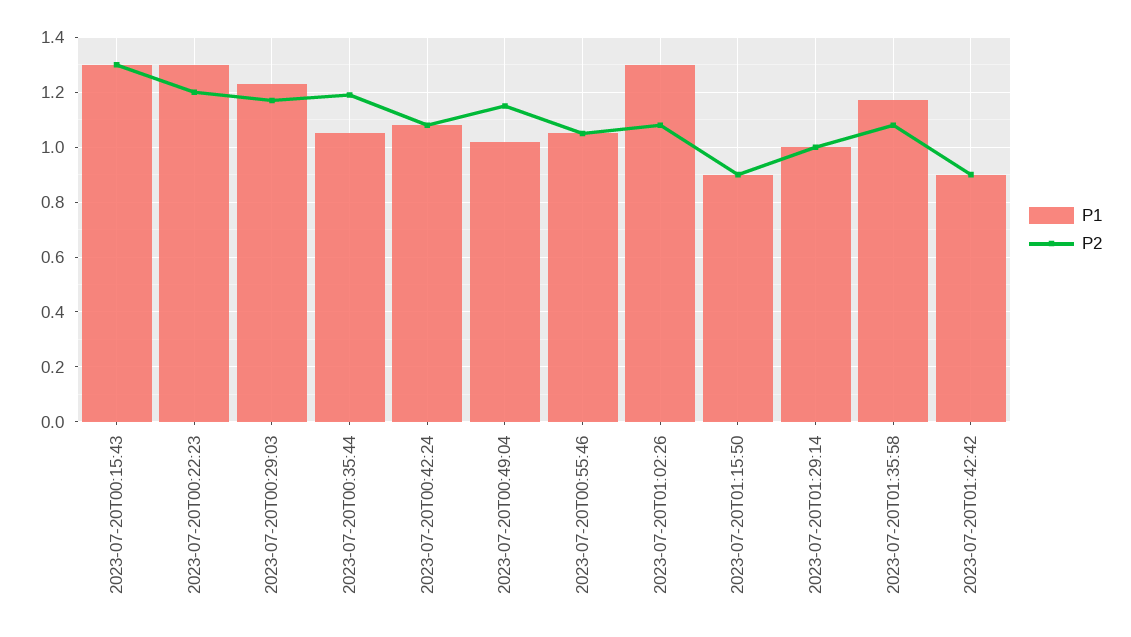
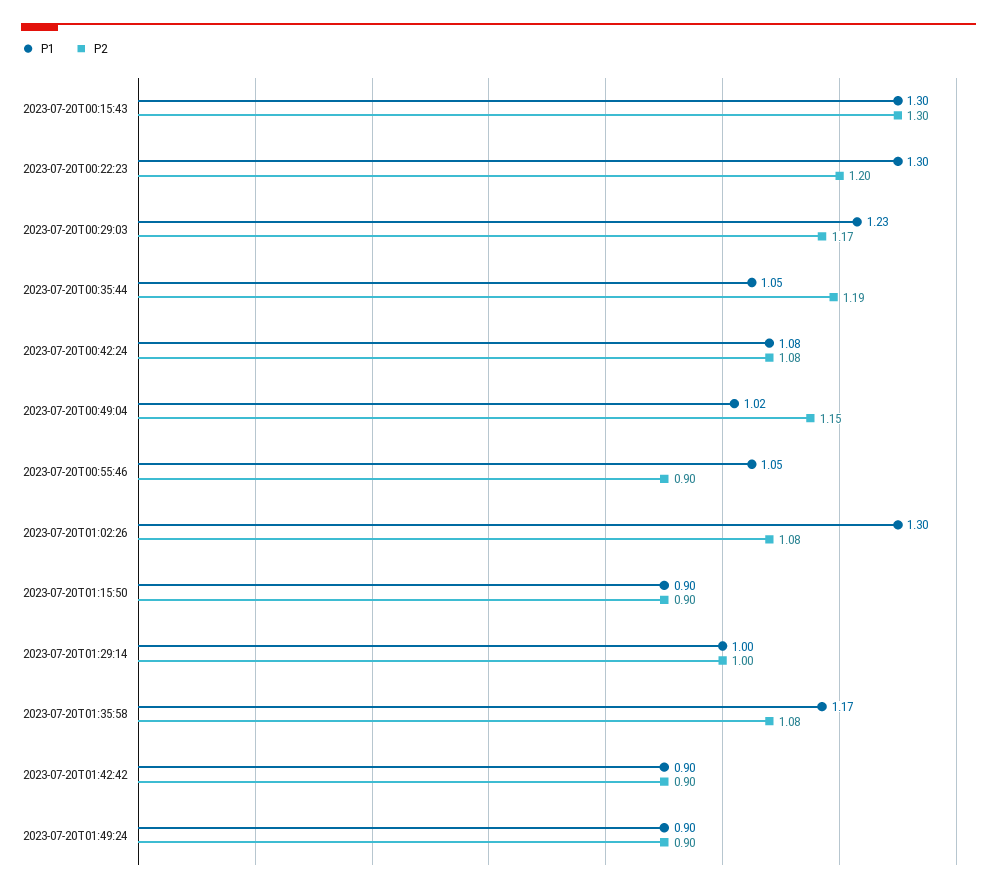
P2, 2023-07-20T00:55:46: 1.05 -> 0.9
P1, 2023-07-20T01:49:24: none -> 0.9
P2, 2023-07-20T01:49:24: none -> 0.9

